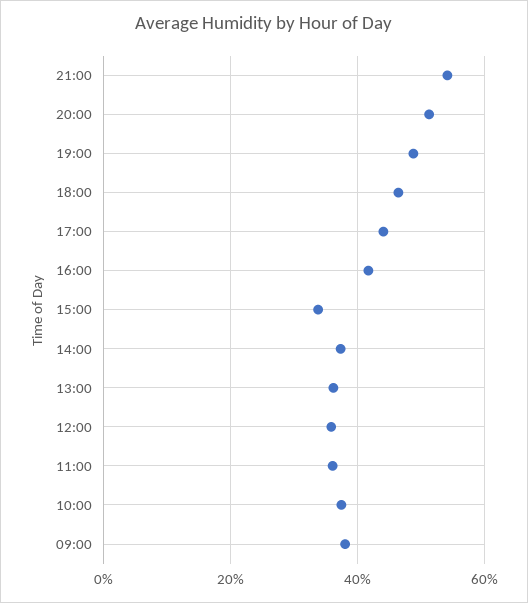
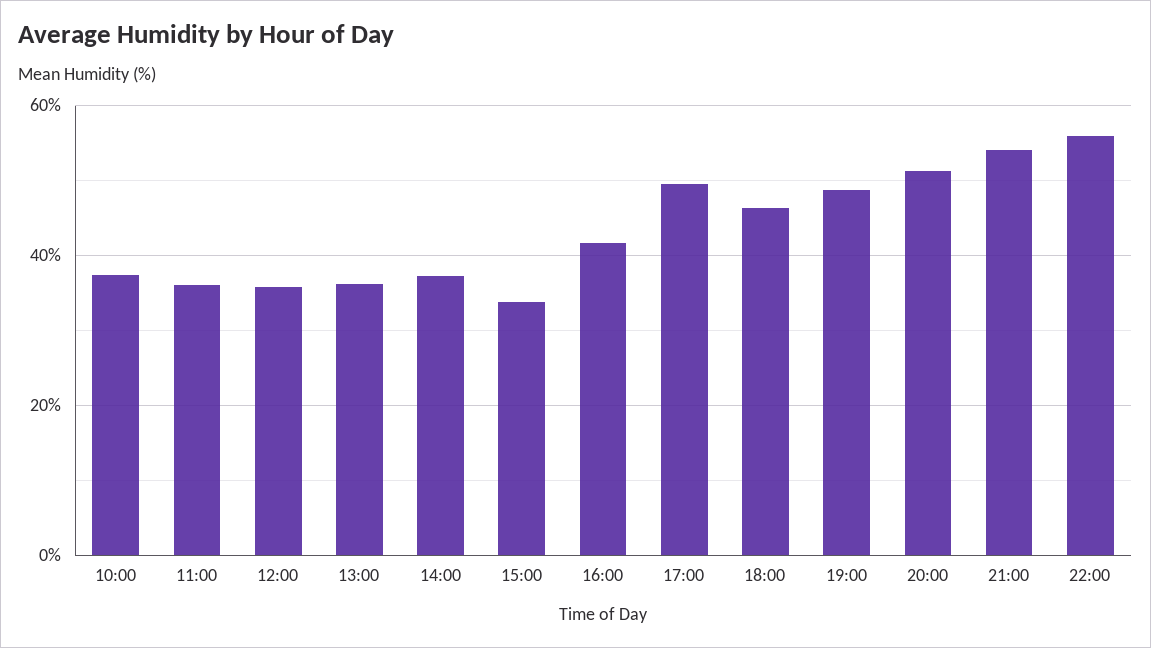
17:00: 44 -> 50
09:00: 38 -> none
22:00: none -> 56

